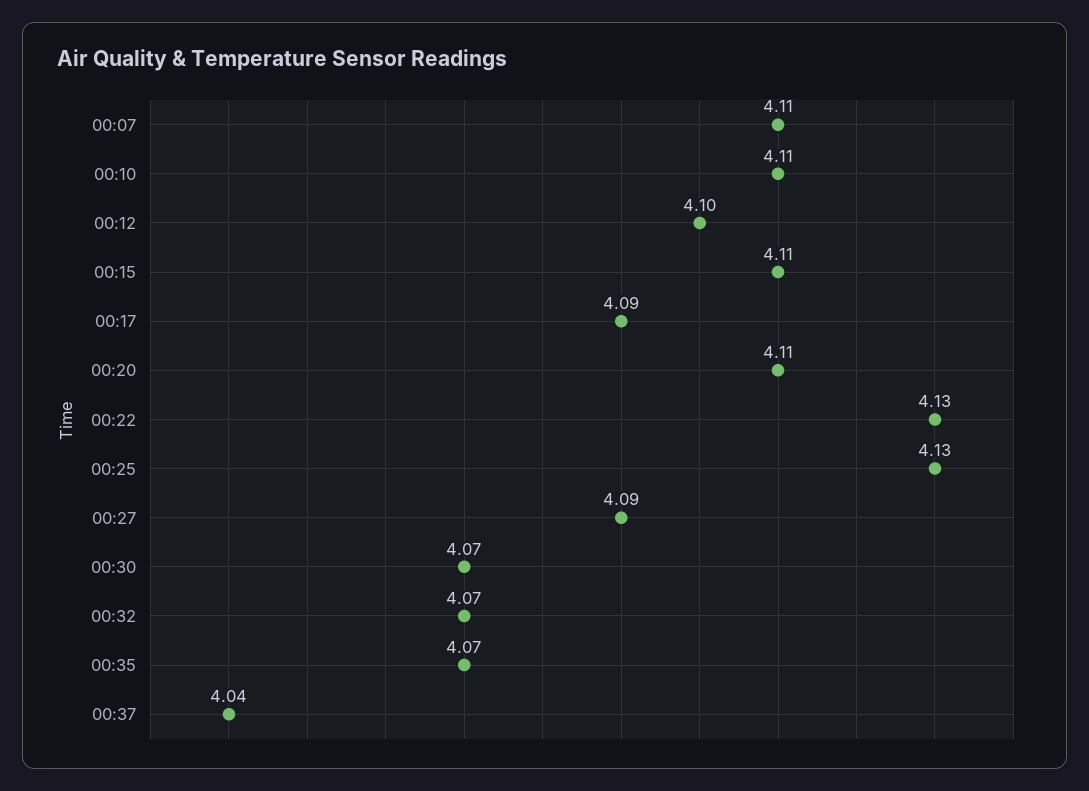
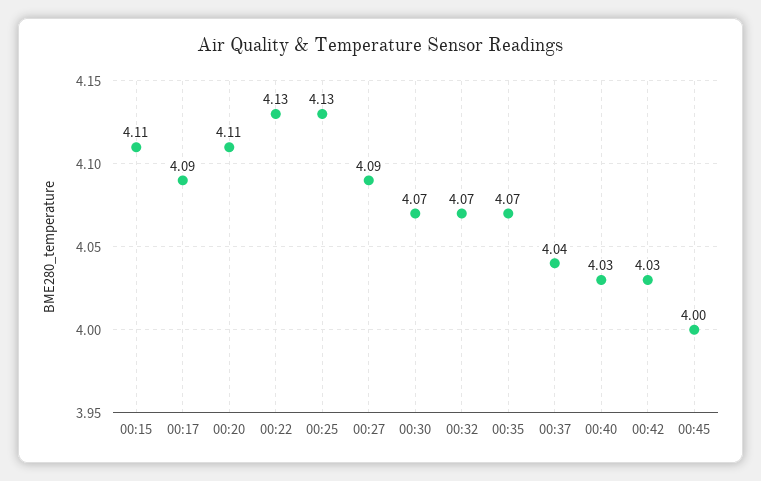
00:07: 4.11 -> none
00:10: 4.11 -> none
00:12: 4.1 -> none
00:40: none -> 4.03
00:42: none -> 4.03
00:45: none -> 4

